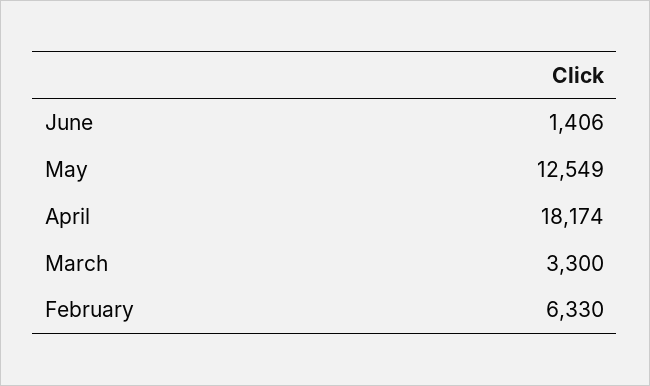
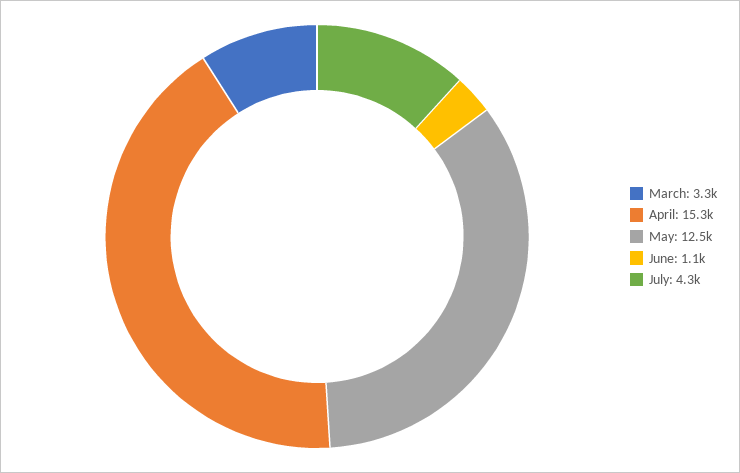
June: 1406 -> 1100
April: 18174 -> 15300
February: 6330 -> none
July: none -> 4300

